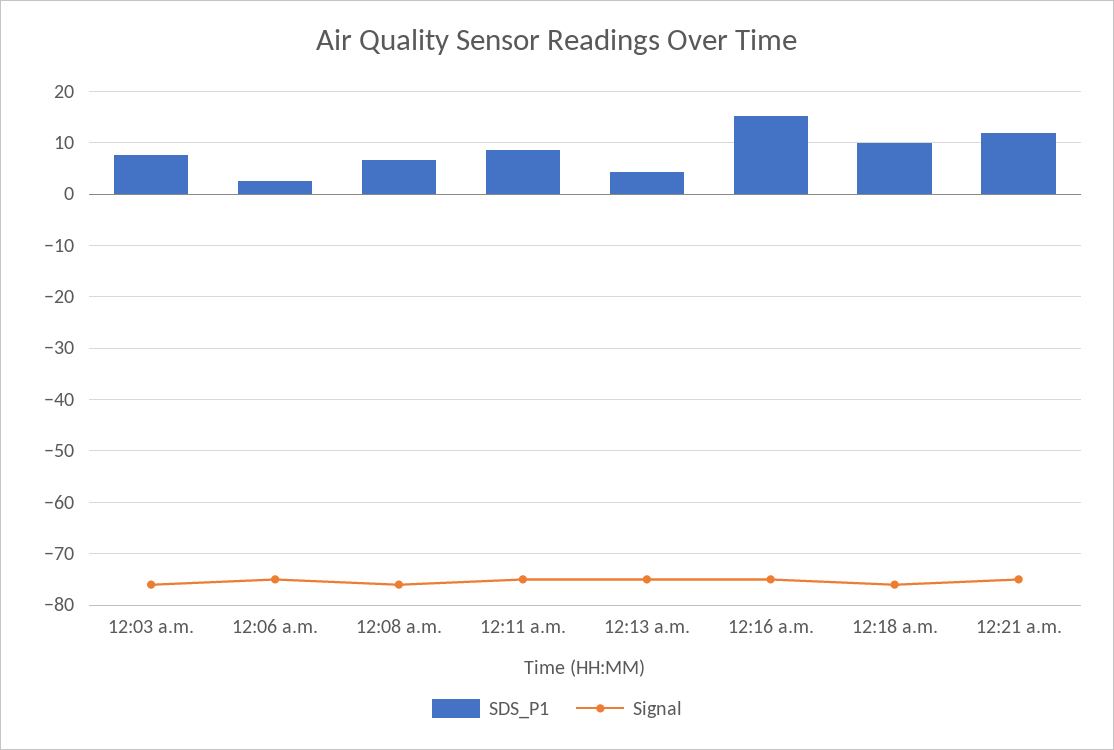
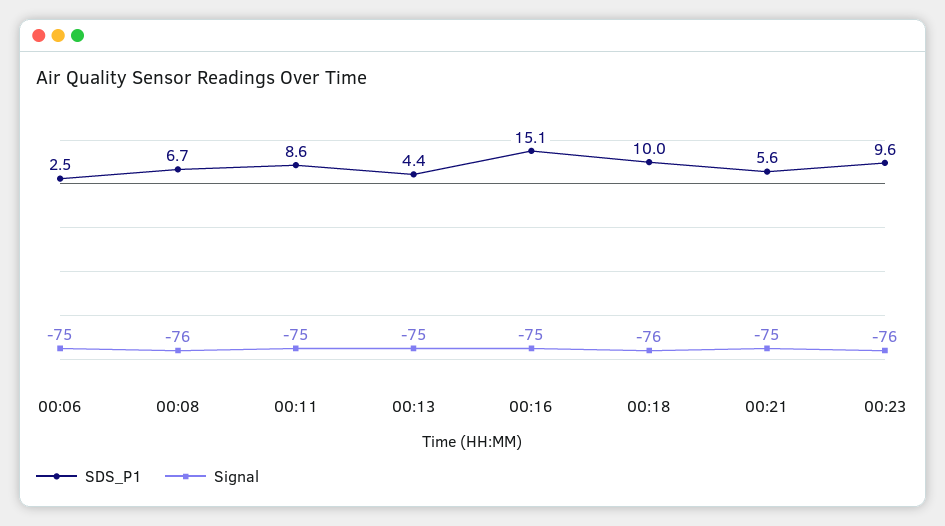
SDS_P1, 12:03 a.m.: 8 -> none
Signal, 12:03 a.m.: -76 -> none
SDS_P1, 12:21 a.m.: 12 -> 5.6
SDS_P1, 00:23: none -> 9.6
Signal, 00:23: none -> -76

